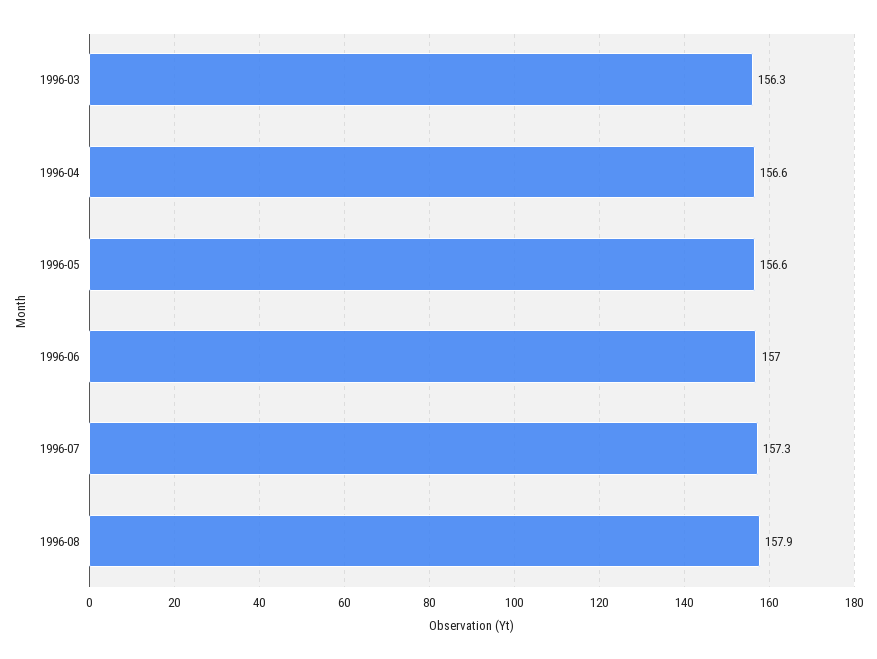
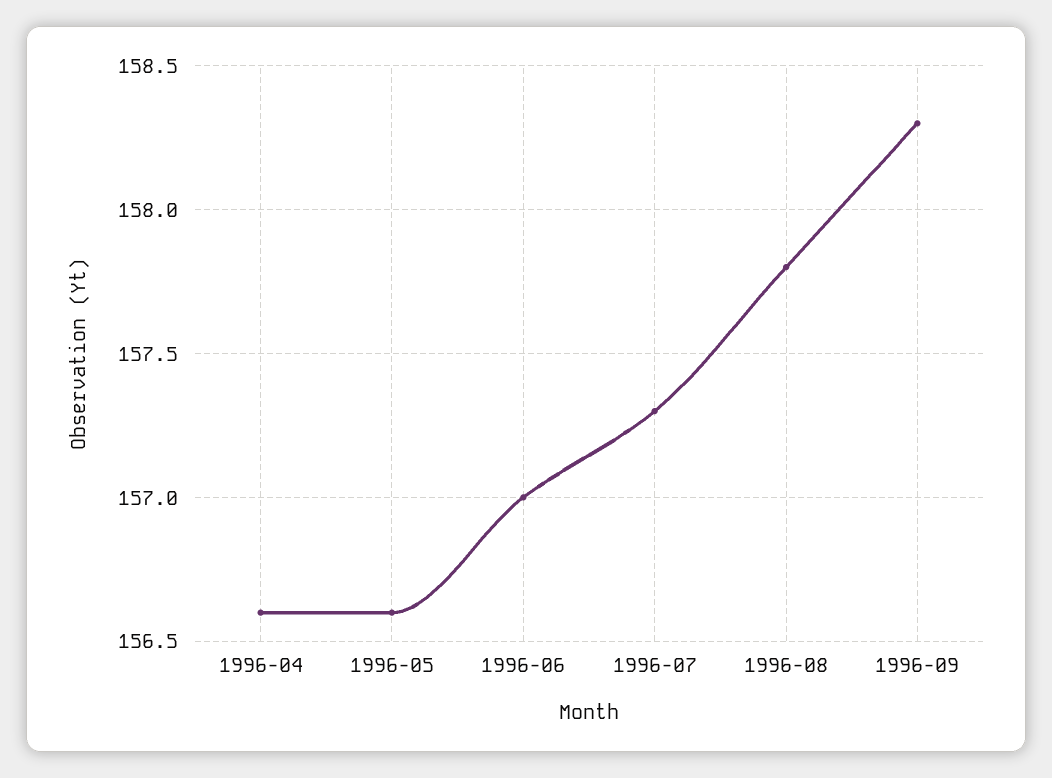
1996-03: 156.3 -> none
1996-08: 157.9 -> 157.8
1996-09: none -> 158.3

